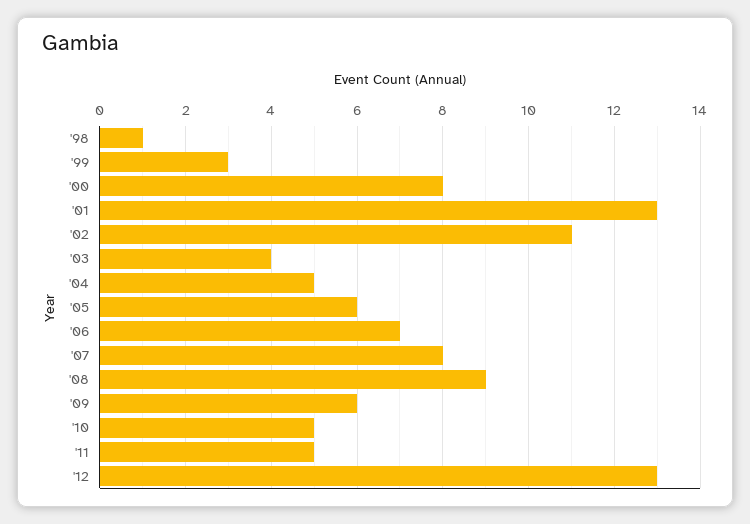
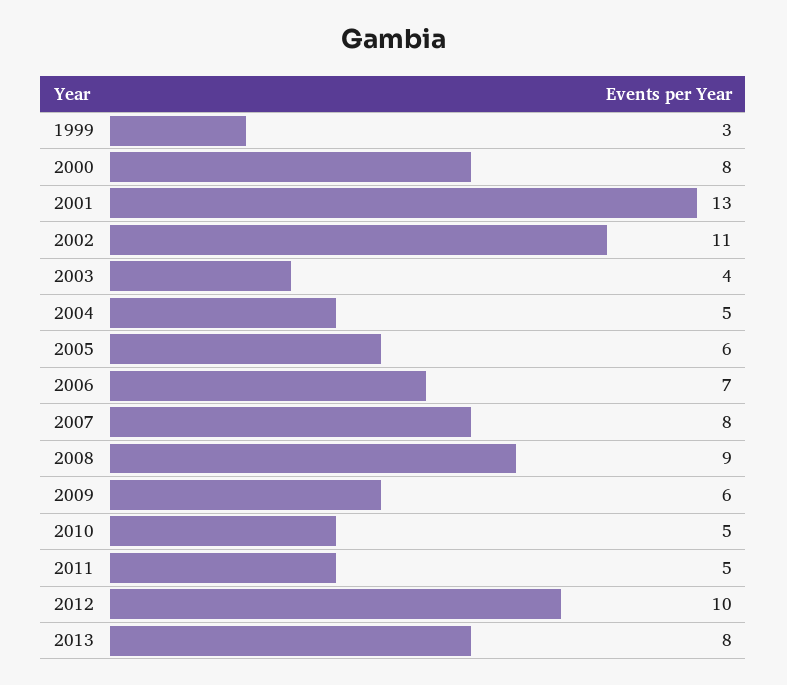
'98: 1 -> none
'12: 13 -> 10
2013: none -> 8

